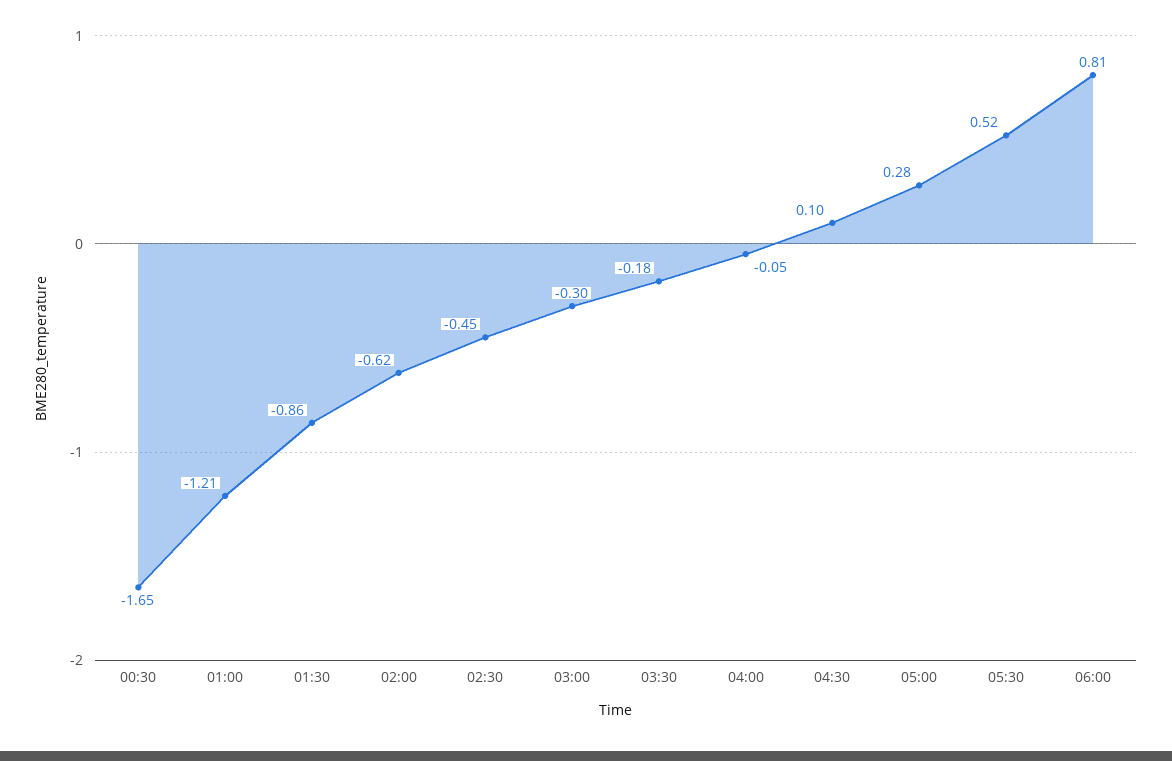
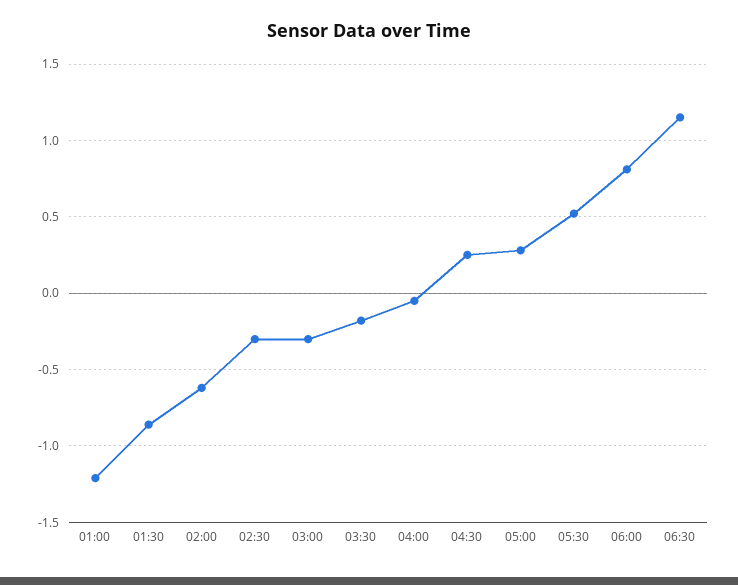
00:30: -1.65 -> none
02:30: -0.45 -> -0.3
04:30: 0.1 -> 0.25
06:30: none -> 1.15

